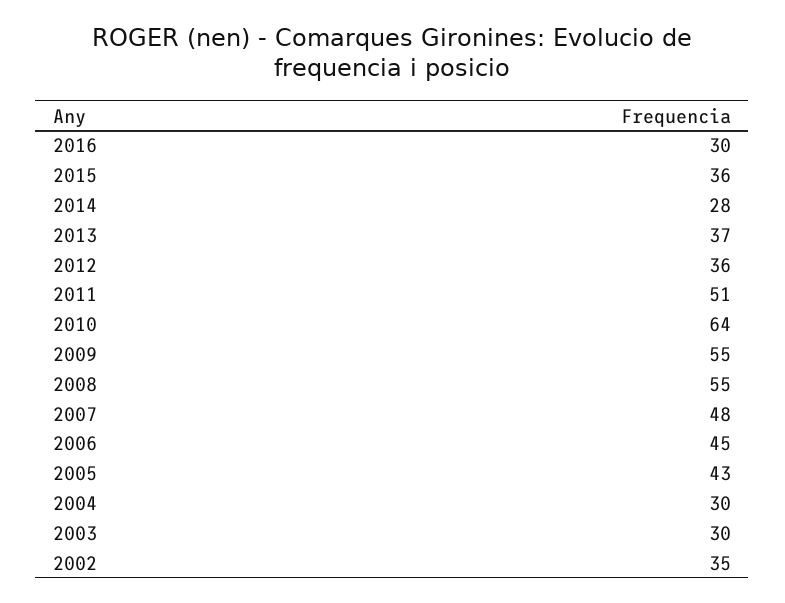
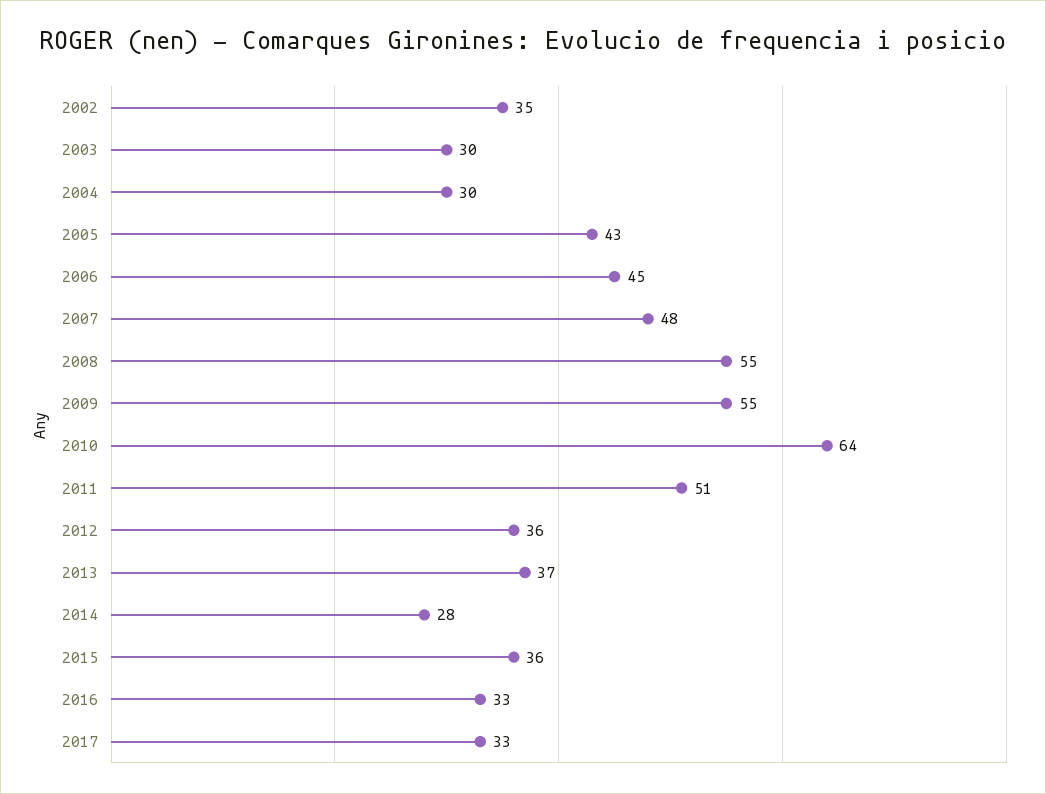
2016: 30 -> 33
2017: none -> 33

